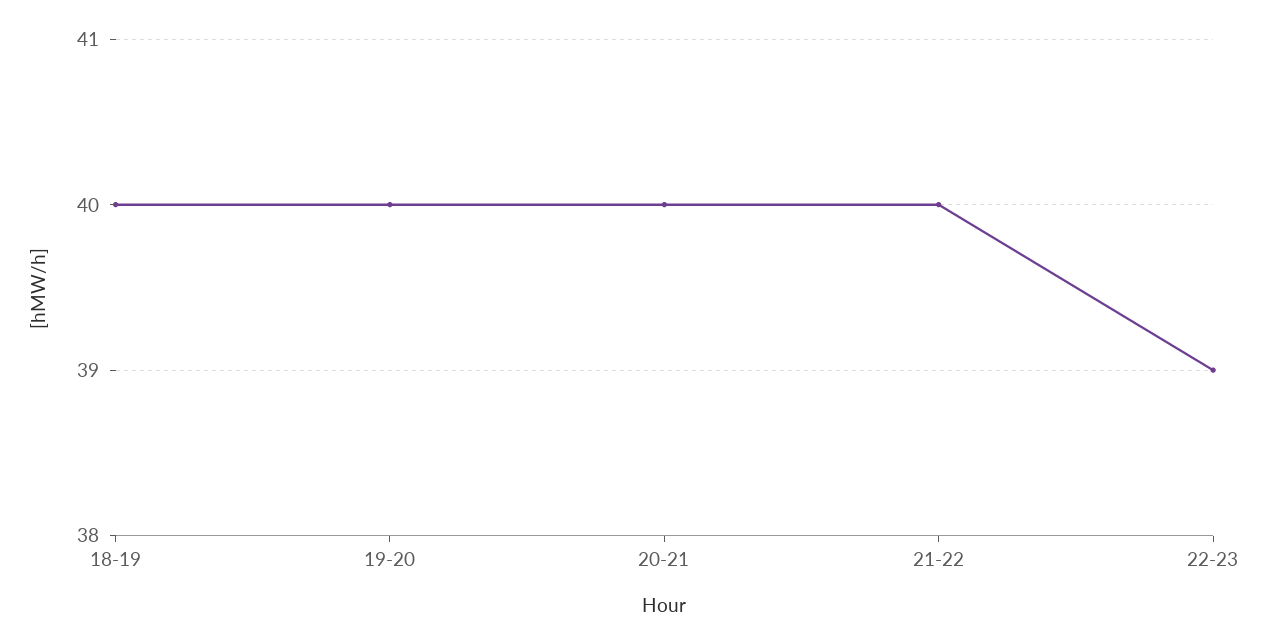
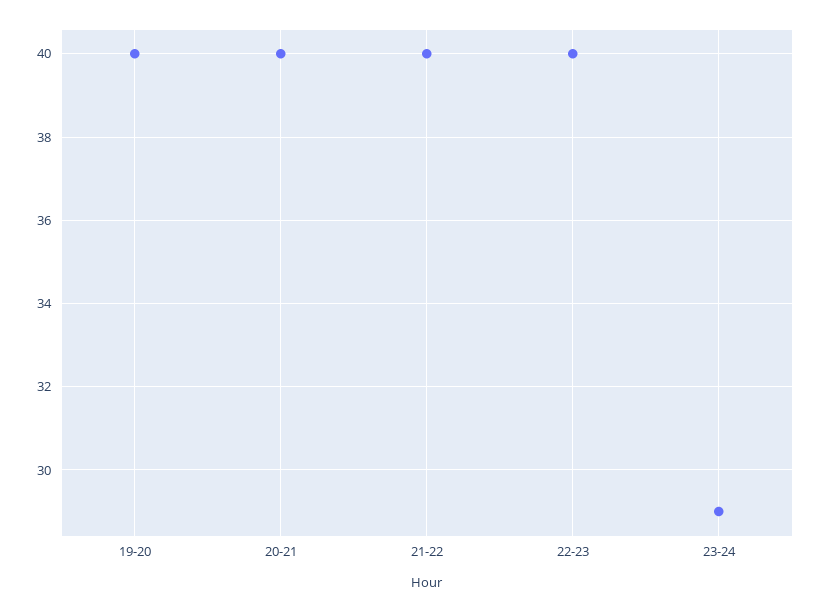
18-19: 40 -> none
22-23: 39 -> 40
23-24: none -> 29

